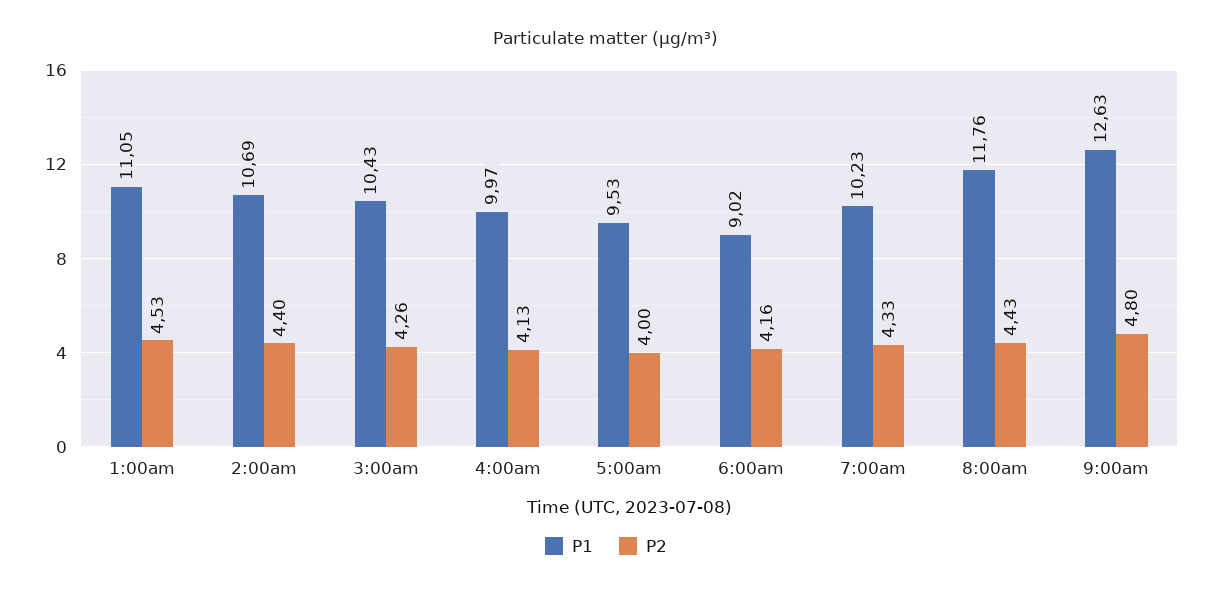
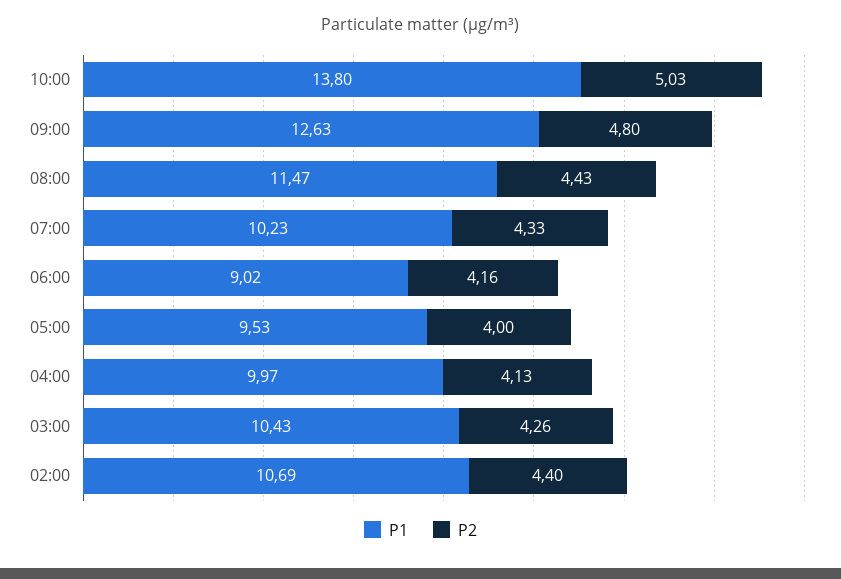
P1, 1:00am: 11.05 -> none
P2, 1:00am: 4.53 -> none
P1, 8:00am: 11.76 -> 11.47
P1, 10:00: none -> 13.8
P2, 10:00: none -> 5.03

